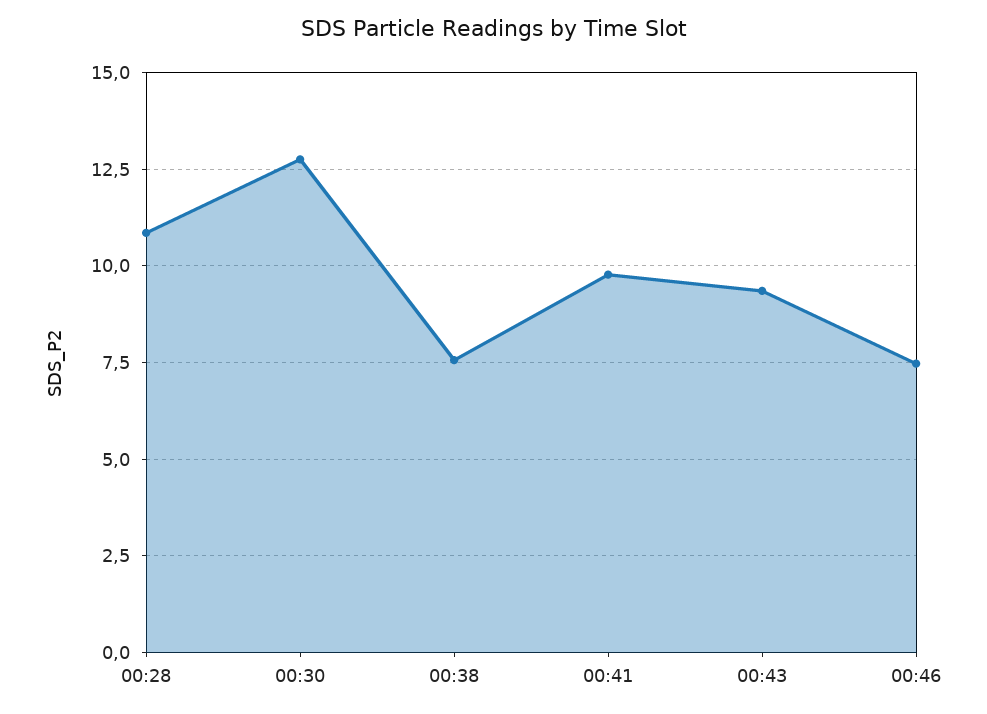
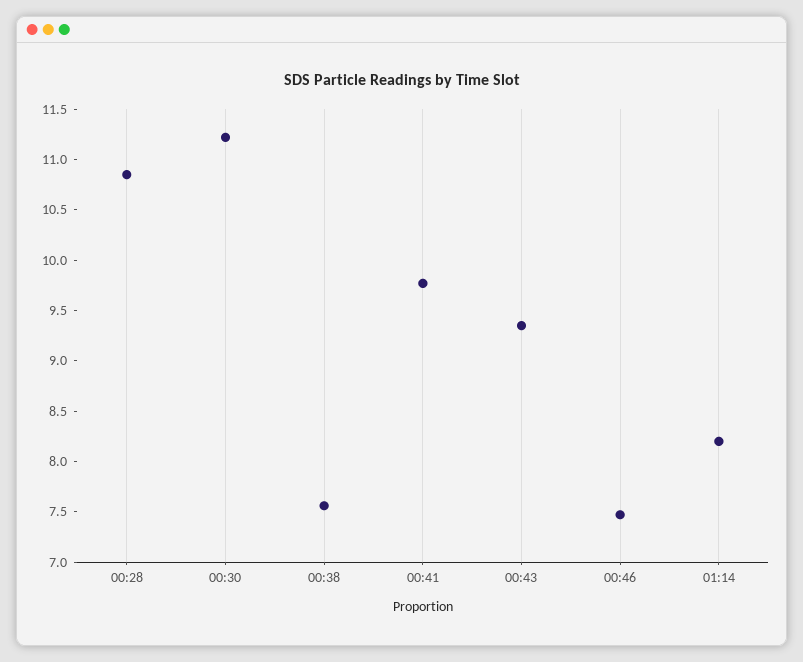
00:30: 12.75 -> 11.2
01:14: none -> 8.2

